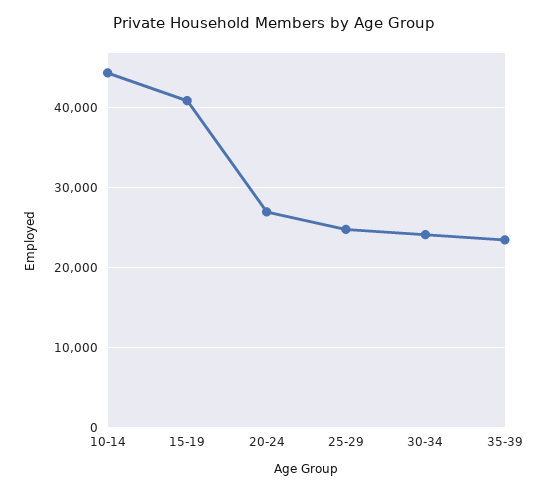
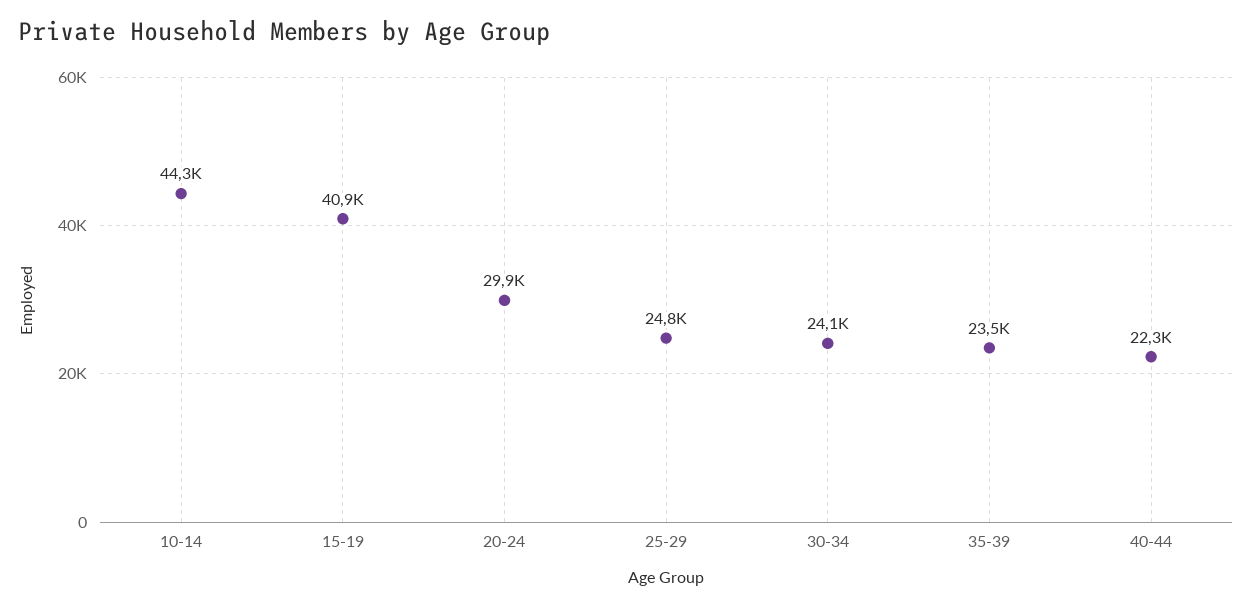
20-24: 27000 -> 29900
40-44: none -> 22300

